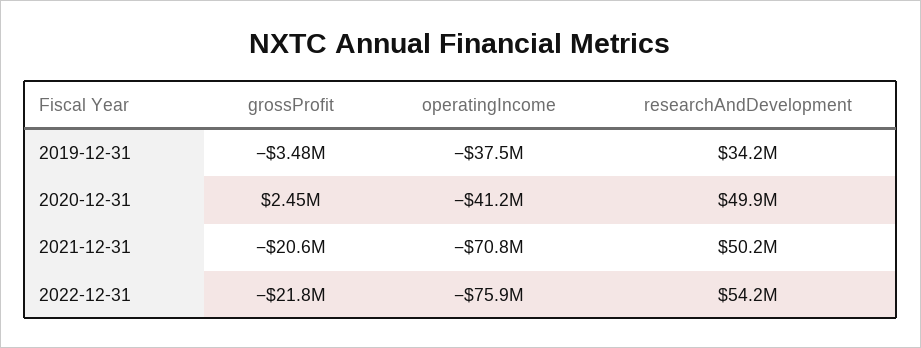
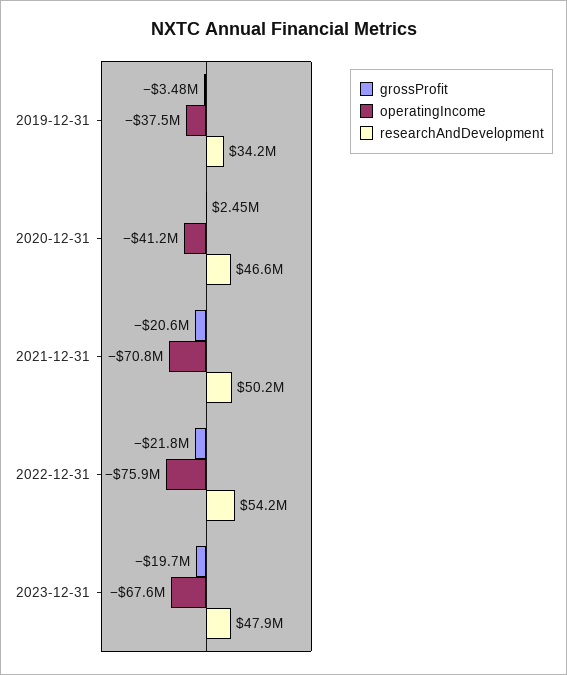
researchAndDevelopment, 2020-12-31: 49900000 -> 46600000
grossProfit, 2023-12-31: none -> -19700000
operatingIncome, 2023-12-31: none -> -67600000
researchAndDevelopment, 2023-12-31: none -> 47900000

